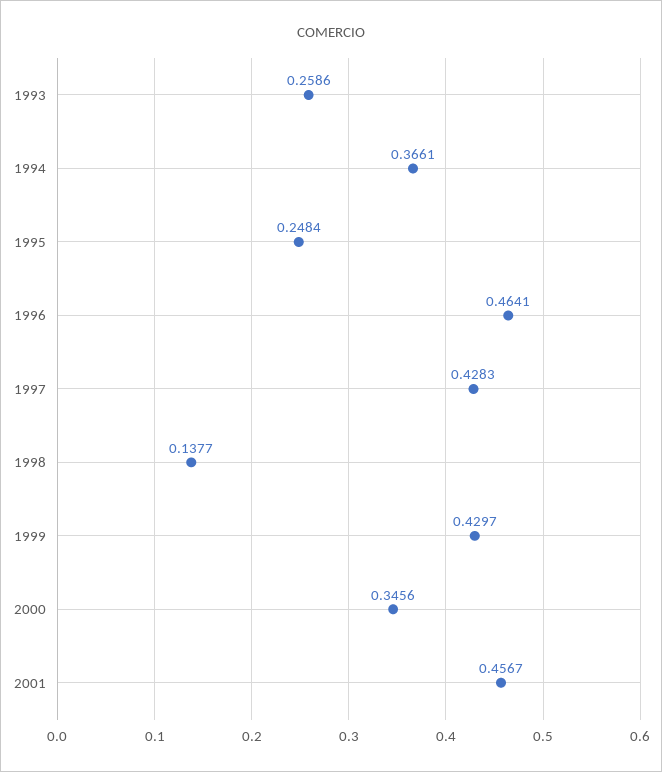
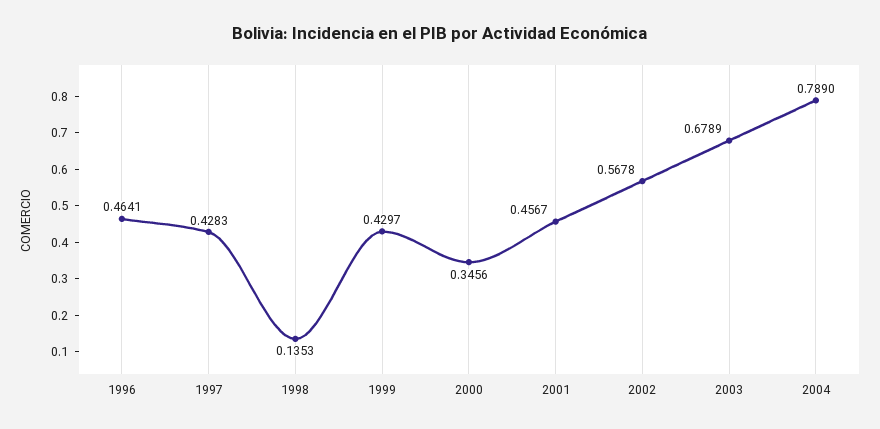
1993: 0.2586 -> none
1994: 0.3661 -> none
1995: 0.2484 -> none
1998: 0.1377 -> 0.1353
2002: none -> 0.5678
2003: none -> 0.6789
2004: none -> 0.789

